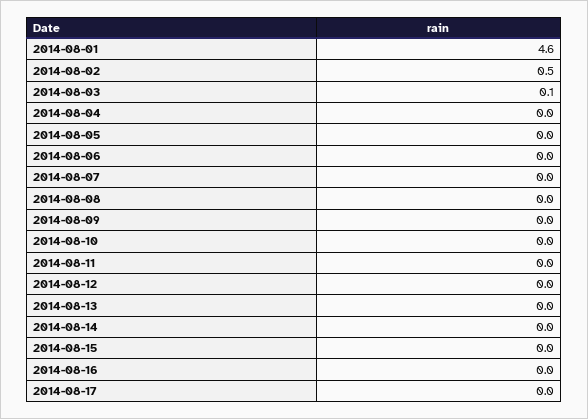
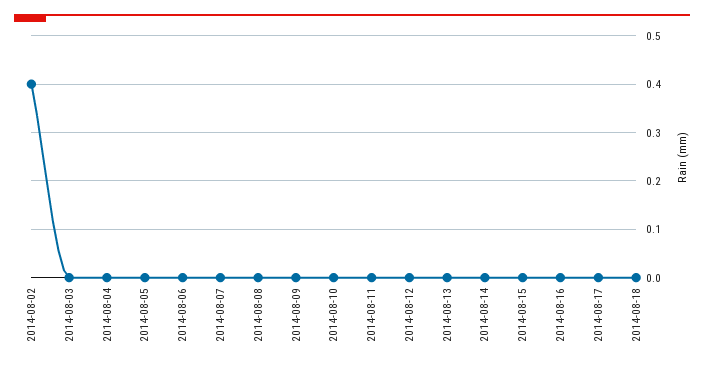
2014-08-01: 4.6 -> none
2014-08-02: 0.5 -> 0.4
2014-08-03: 0.1 -> 0
2014-08-18: none -> 0

